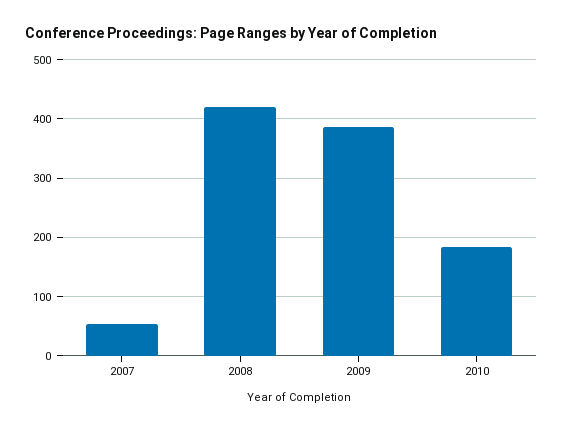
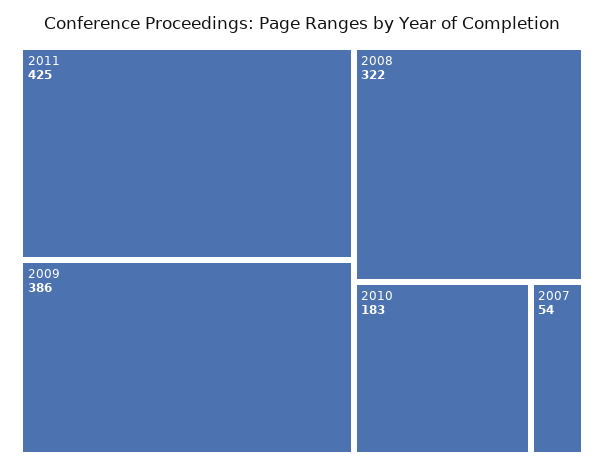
2008: 420 -> 322
2011: none -> 425

